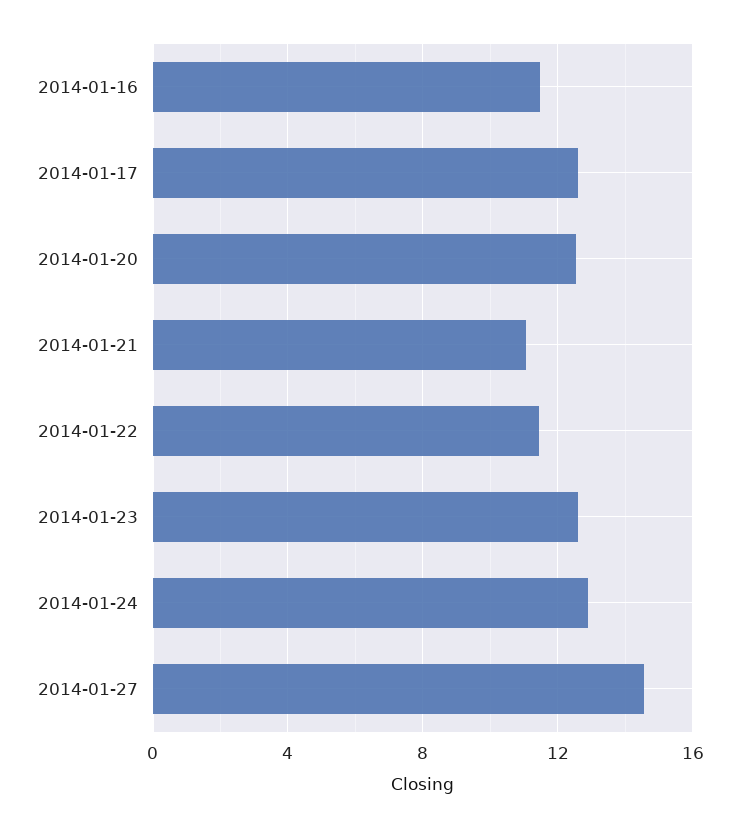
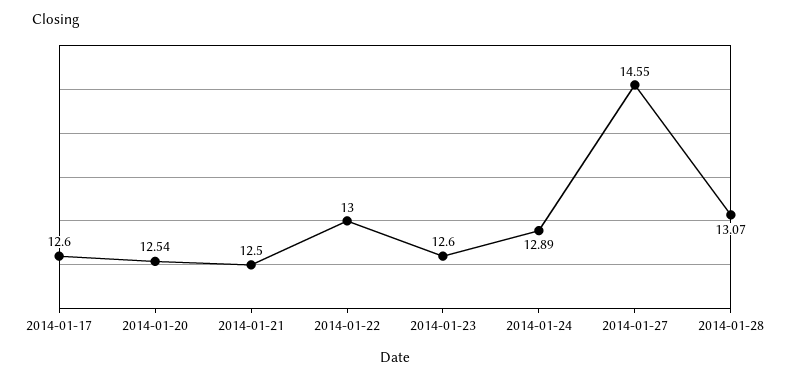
2014-01-16: 11.5 -> none
2014-01-21: 11 -> 12.5
2014-01-22: 11.5 -> 13
2014-01-28: none -> 13.07

